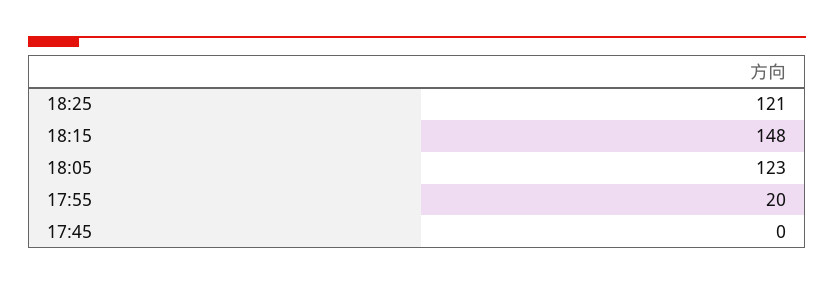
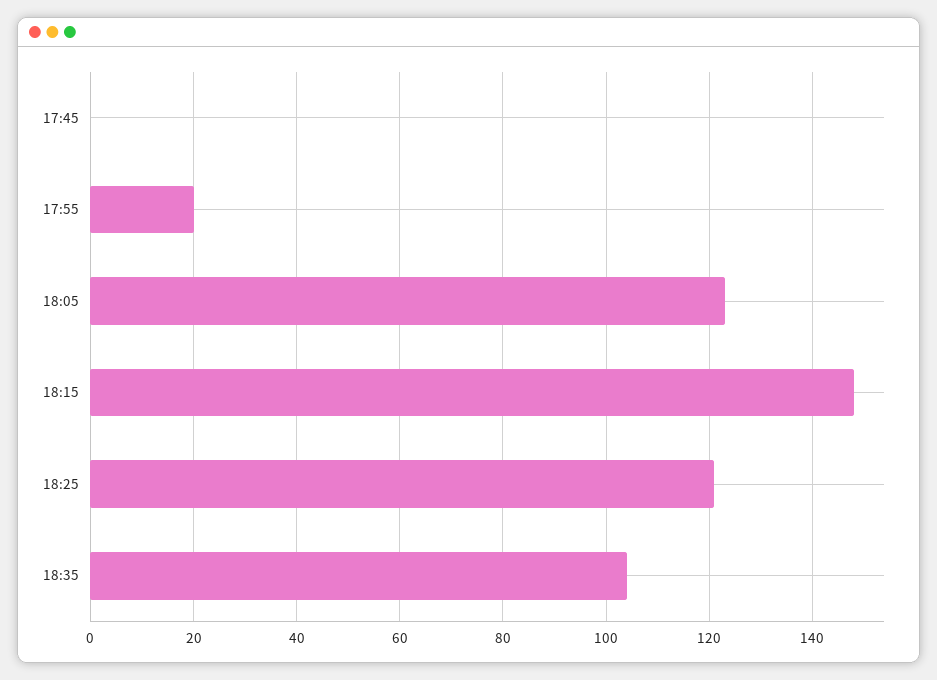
18:35: none -> 105

